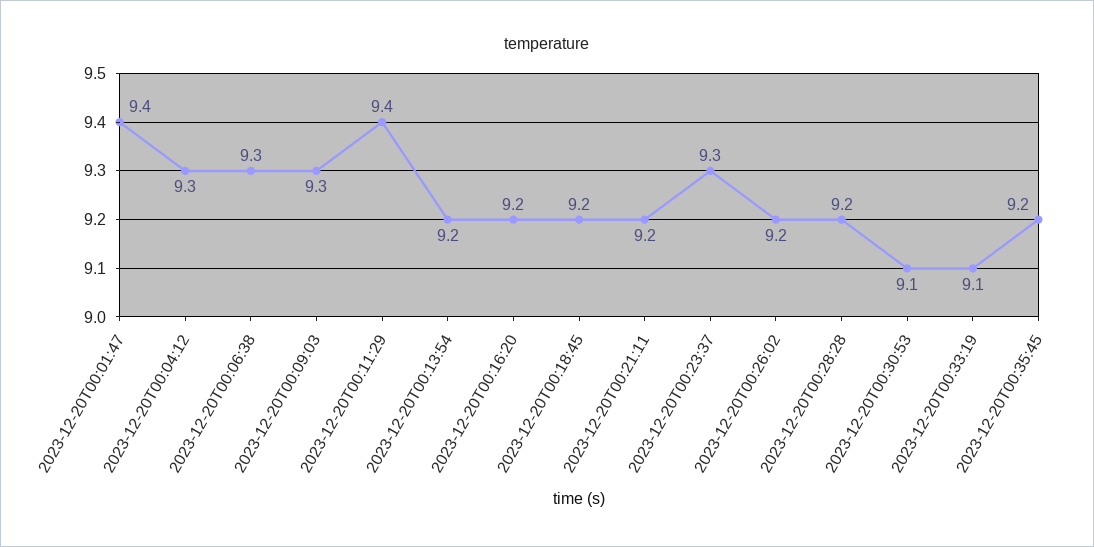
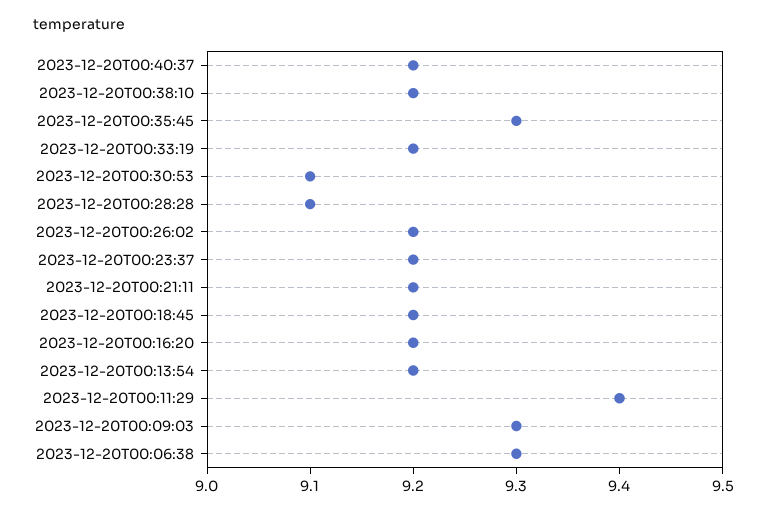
2023-12-20T00:01:47: 9.4 -> none
2023-12-20T00:04:12: 9.3 -> none
2023-12-20T00:23:37: 9.3 -> 9.2
2023-12-20T00:28:28: 9.2 -> 9.1
2023-12-20T00:33:19: 9.1 -> 9.2
2023-12-20T00:35:45: 9.2 -> 9.3
2023-12-20T00:40:37: none -> 9.2
2023-12-20T00:38:10: none -> 9.2

